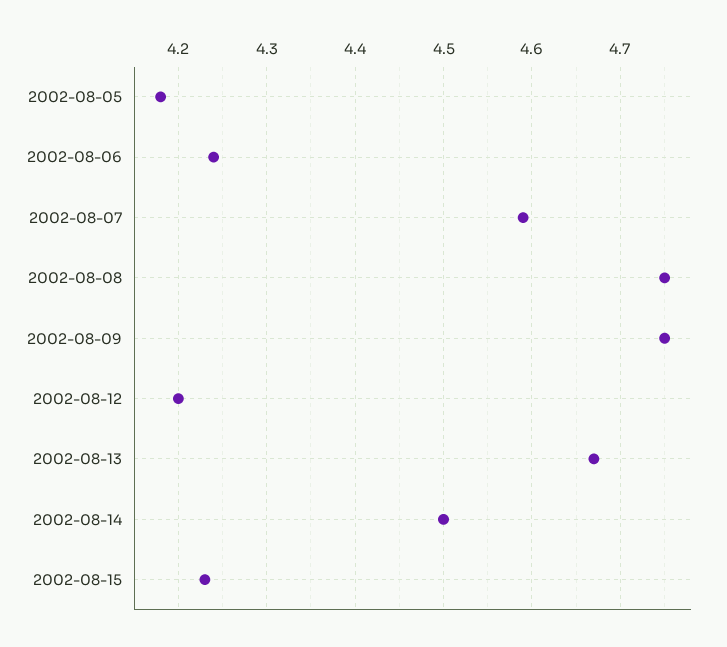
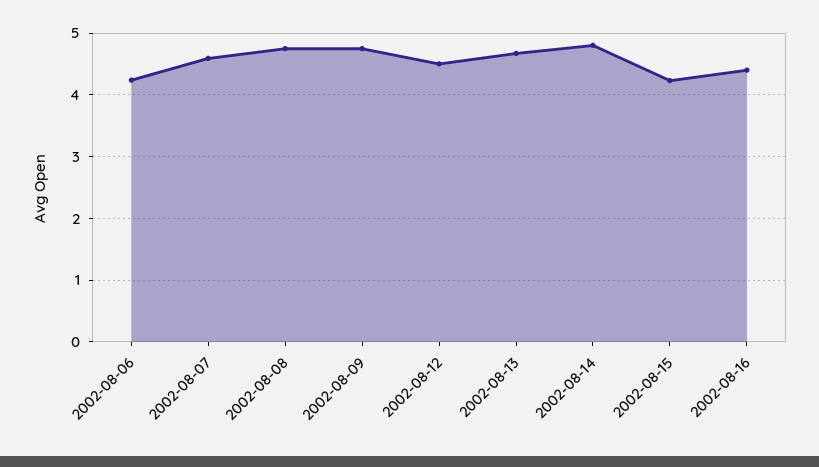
2002-08-05: 4.18 -> none
2002-08-12: 4.2 -> 4.5
2002-08-14: 4.5 -> 4.8
2002-08-16: none -> 4.4

